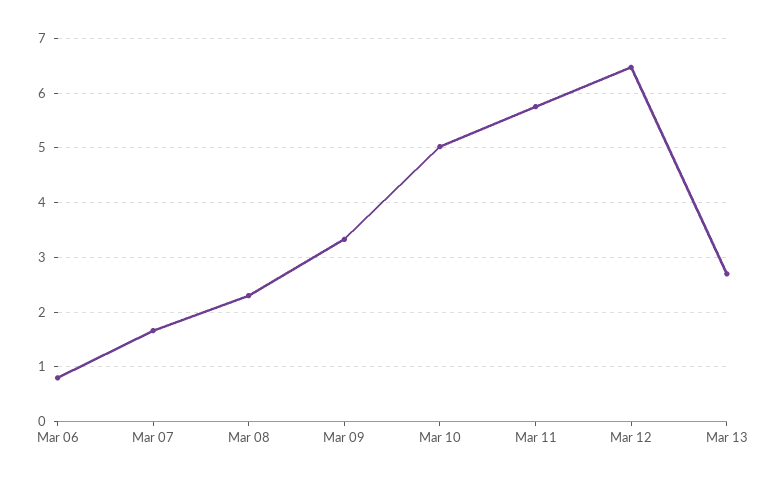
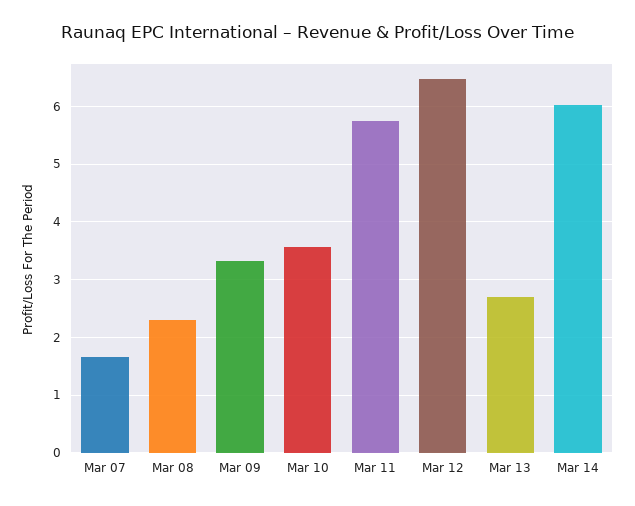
Mar 06: 0.8 -> none
Mar 10: 5 -> 3.6
Mar 14: none -> 6

